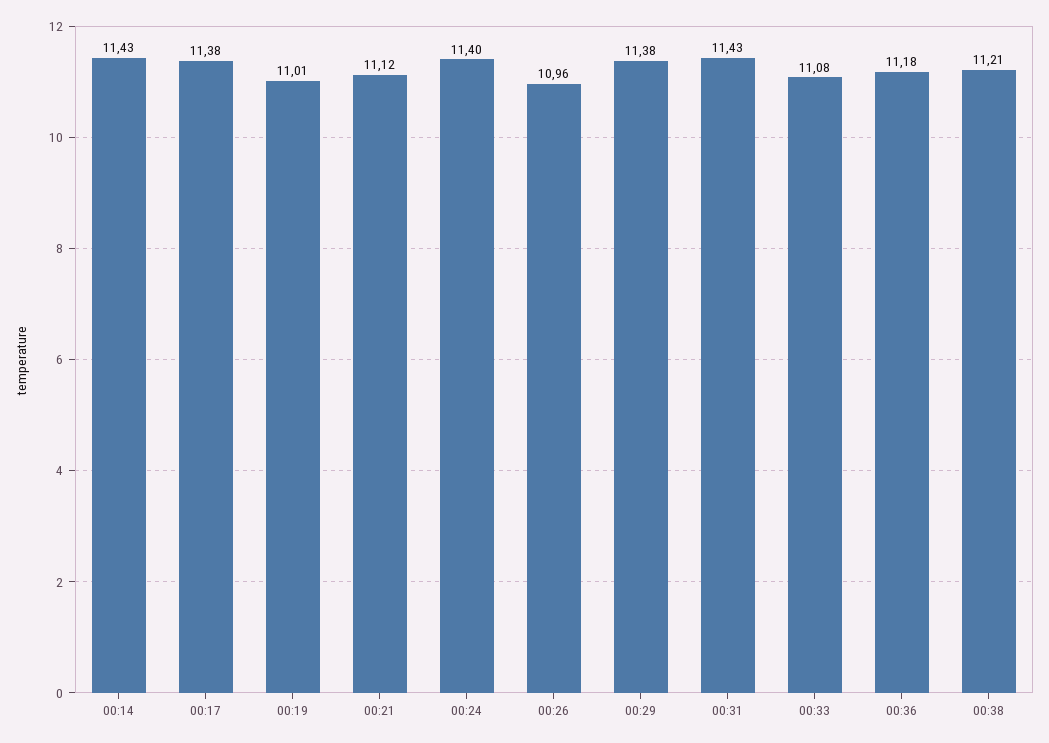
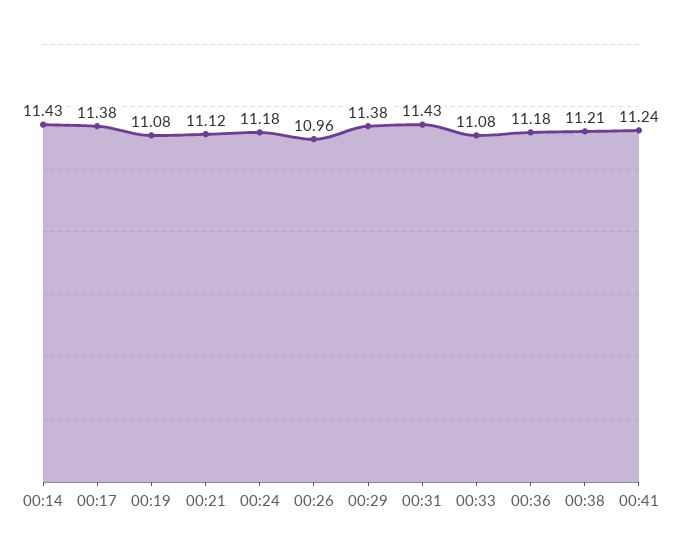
00:19: 11.01 -> 11.08
00:24: 11.4 -> 11.18
00:41: none -> 11.24

